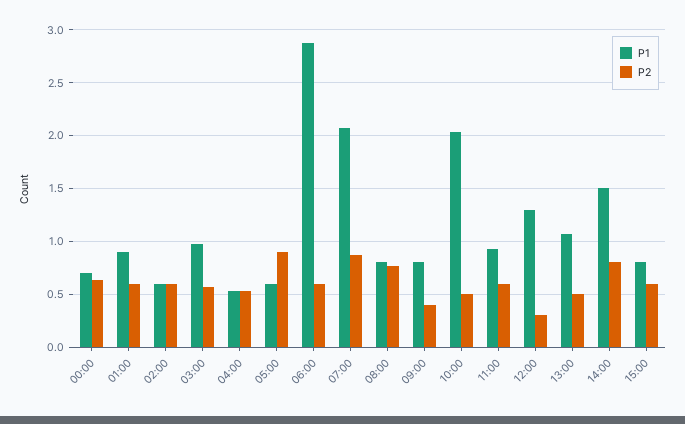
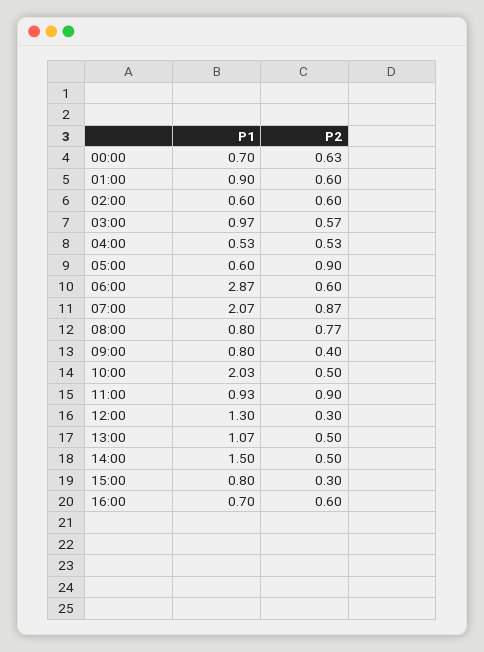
P2, 11:00: 0.6 -> 0.9
P2, 14:00: 0.8 -> 0.5
P2, 15:00: 0.6 -> 0.3
P1, 16:00: none -> 0.7
P2, 16:00: none -> 0.6

